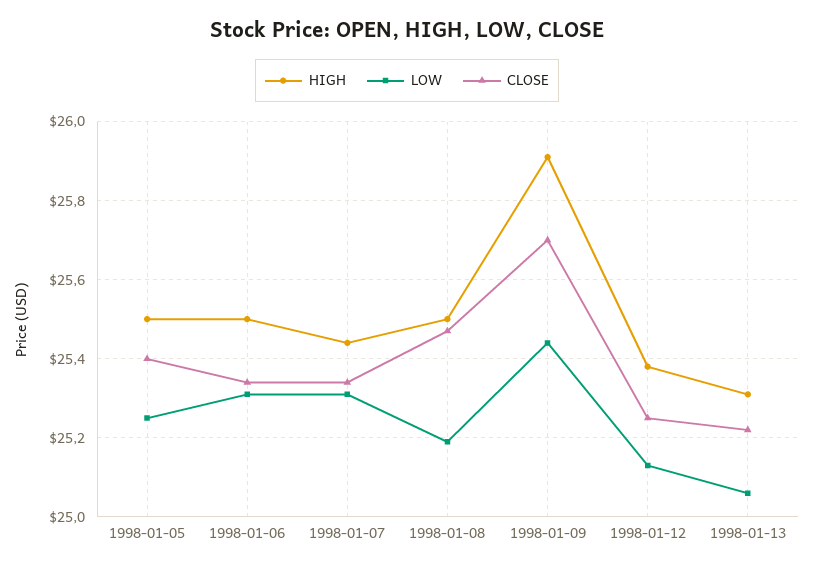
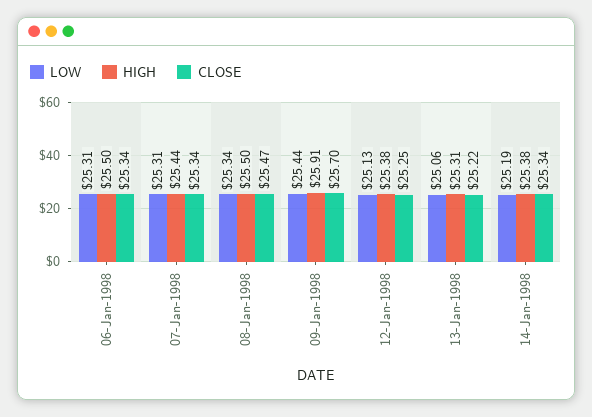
HIGH, 1998-01-05: 25.5 -> none
LOW, 1998-01-05: 25.25 -> none
CLOSE, 1998-01-05: 25.4 -> none
LOW, 1998-01-08: 25.2 -> 25.34
LOW, 14-Jan-1998: none -> 25.19
HIGH, 14-Jan-1998: none -> 25.38
CLOSE, 14-Jan-1998: none -> 25.34

